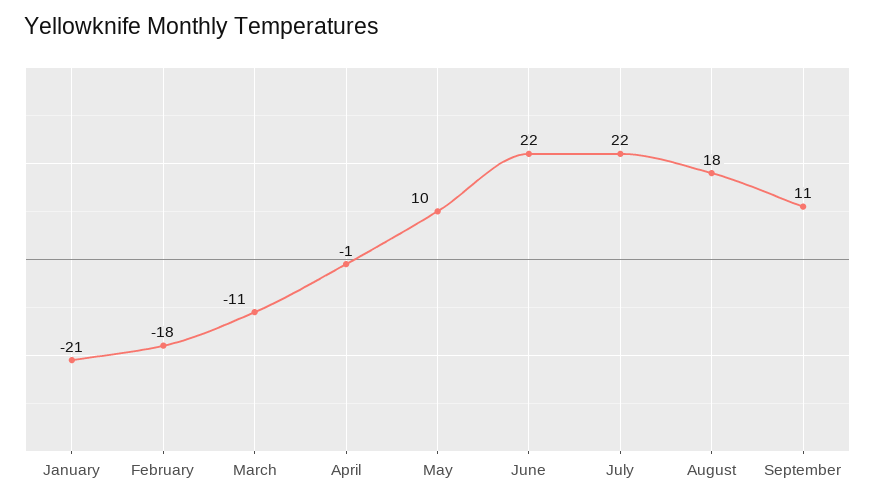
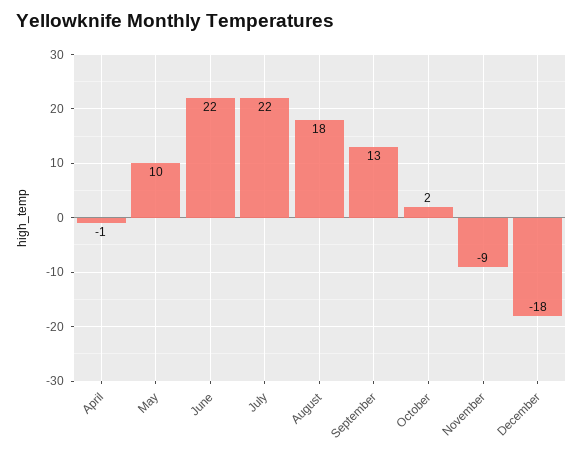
January: -21 -> none
February: -18 -> none
March: -11 -> none
September: 11 -> 13
October: none -> 2
November: none -> -9
December: none -> -18

